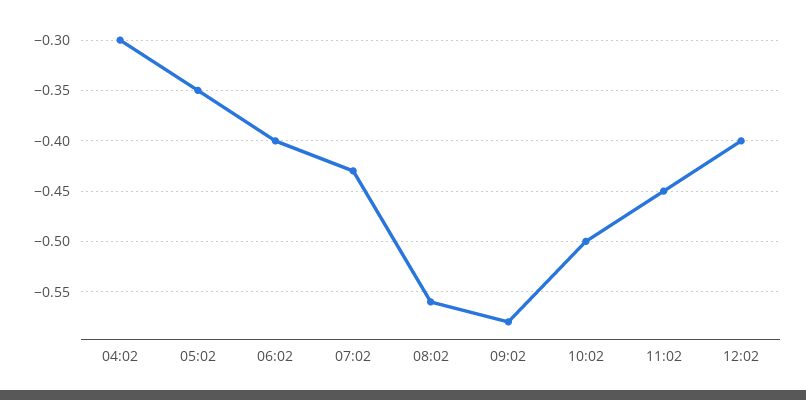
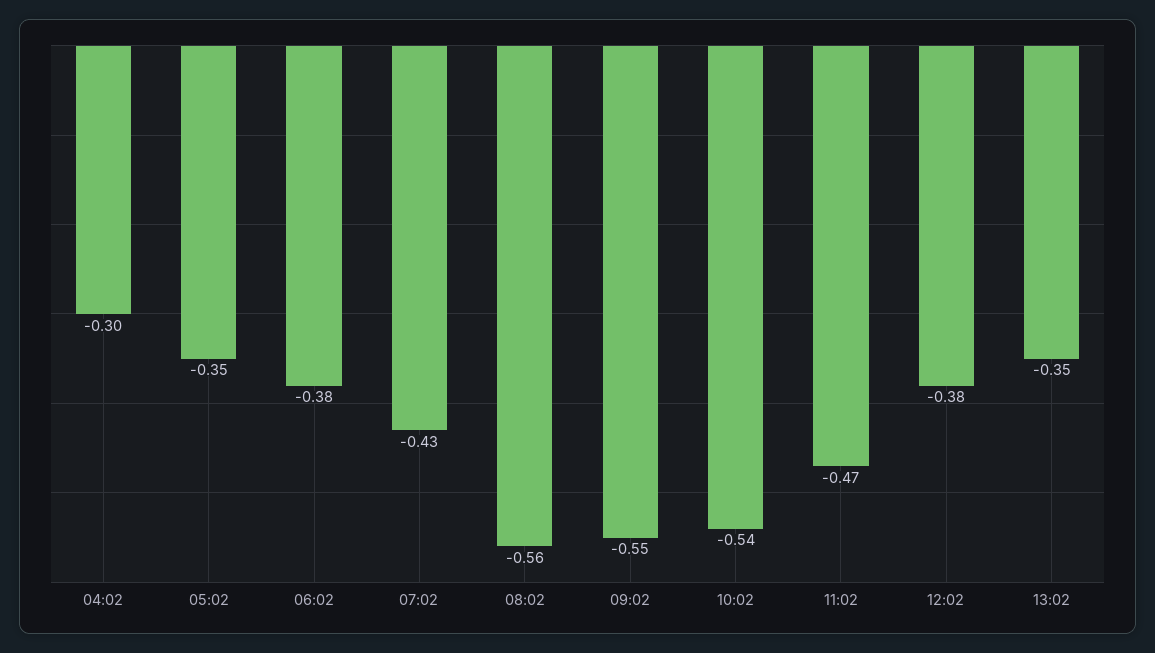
06:02: -0.4 -> -0.38
09:02: -0.58 -> -0.55
10:02: -0.5 -> -0.54
11:02: -0.45 -> -0.47
12:02: -0.4 -> -0.38
13:02: none -> -0.35

